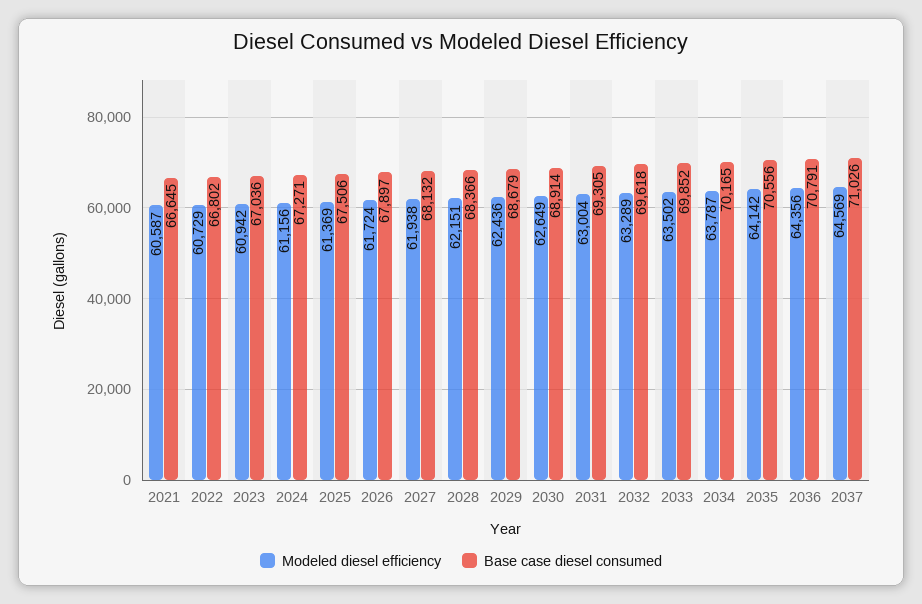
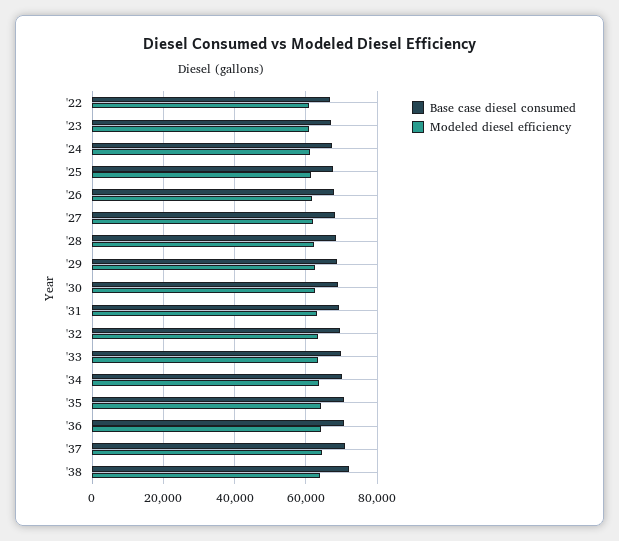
Modeled diesel efficiency, 2021: 60587 -> none
Base case diesel consumed, 2021: 66645 -> none
Base case diesel consumed, '38: none -> 72000
Modeled diesel efficiency, '38: none -> 64000

